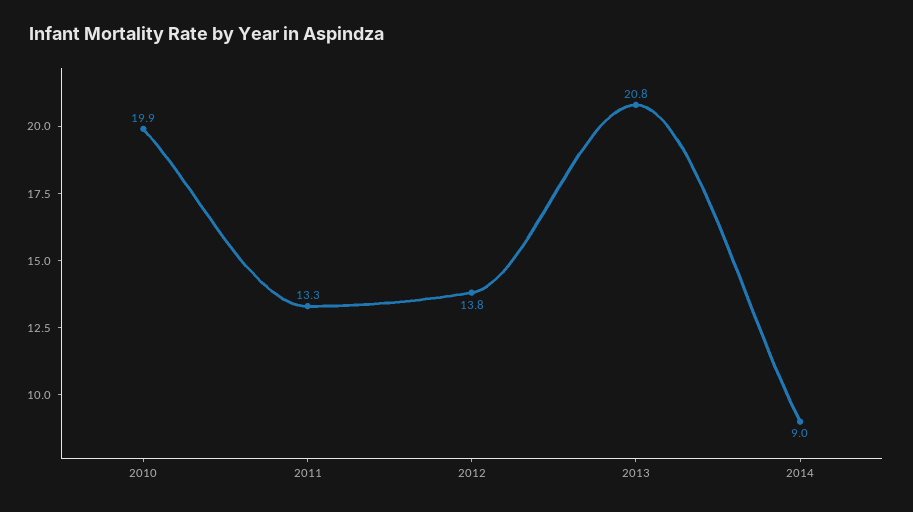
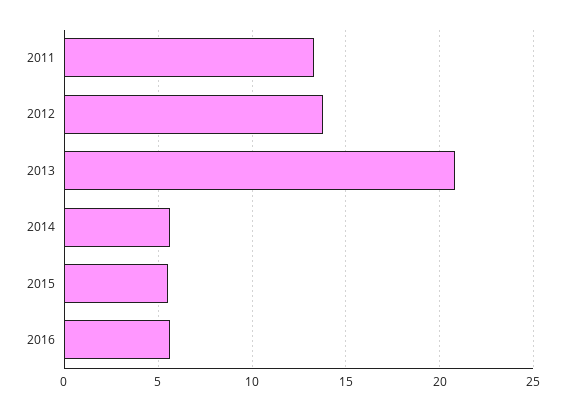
2010: 19.9 -> none
2014: 9 -> 5.5
2015: none -> 5.5
2016: none -> 5.5

